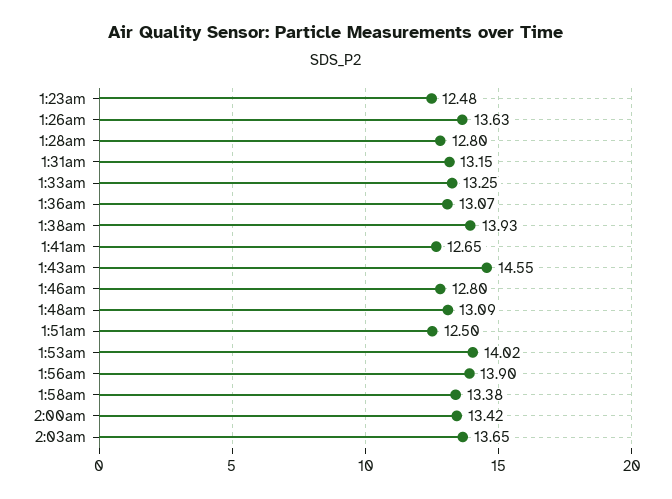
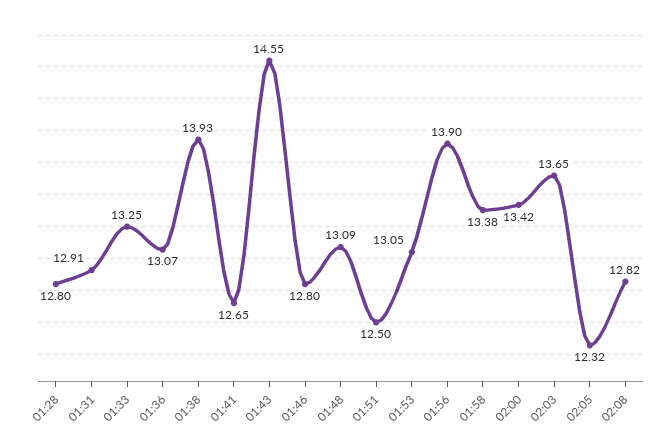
1:23am: 12.48 -> none
1:26am: 13.63 -> none
1:31am: 13.15 -> 12.91
1:53am: 14.02 -> 13.05
02:05: none -> 12.32
02:08: none -> 12.82

